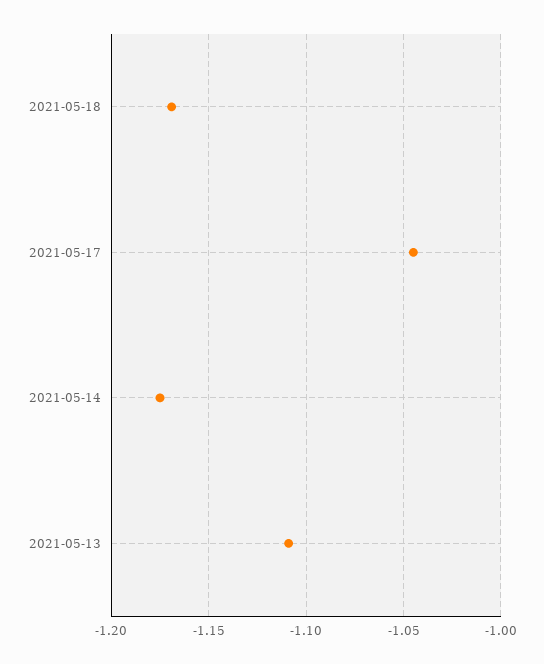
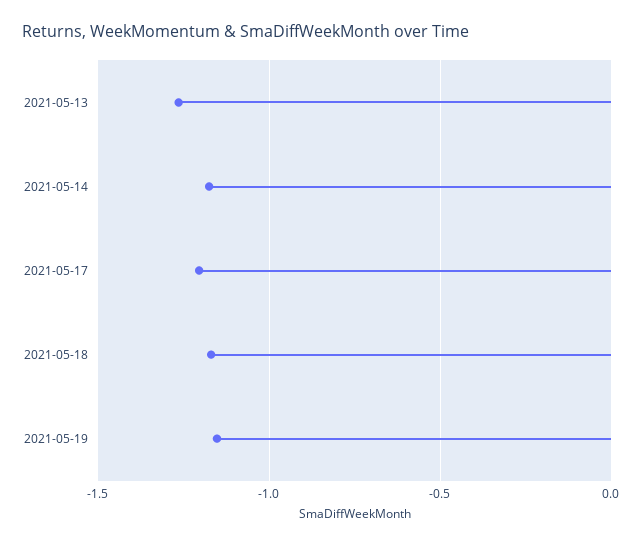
2021-05-17: -1.045 -> -1.2
2021-05-13: -1.11 -> -1.25
2021-05-19: none -> -1.15

